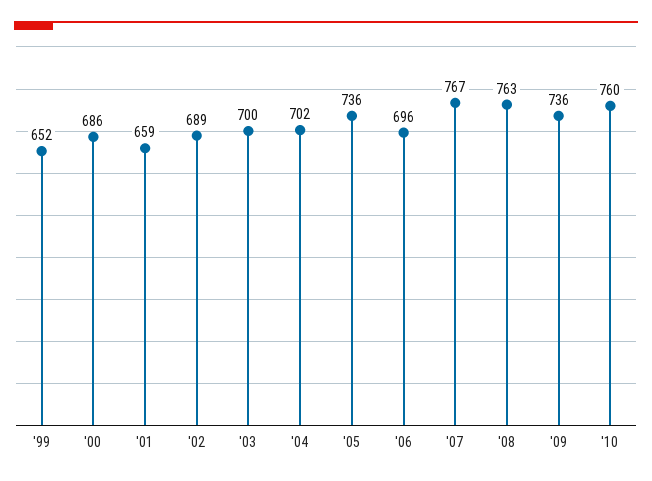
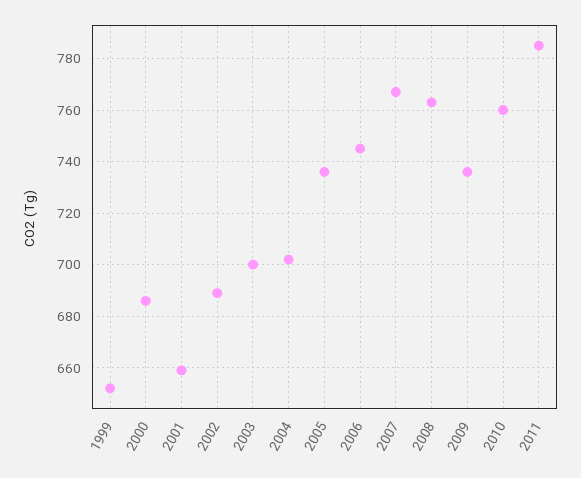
'06: 696 -> 745
2011: none -> 785

